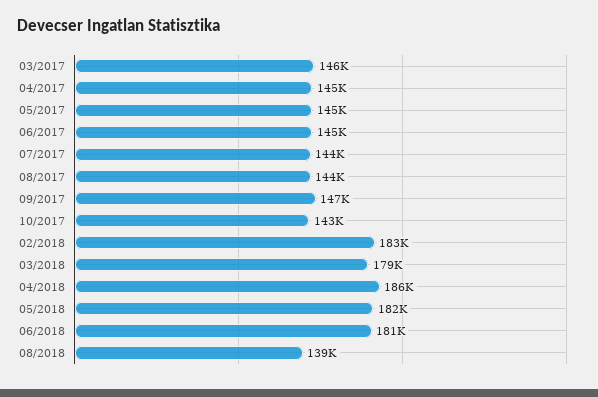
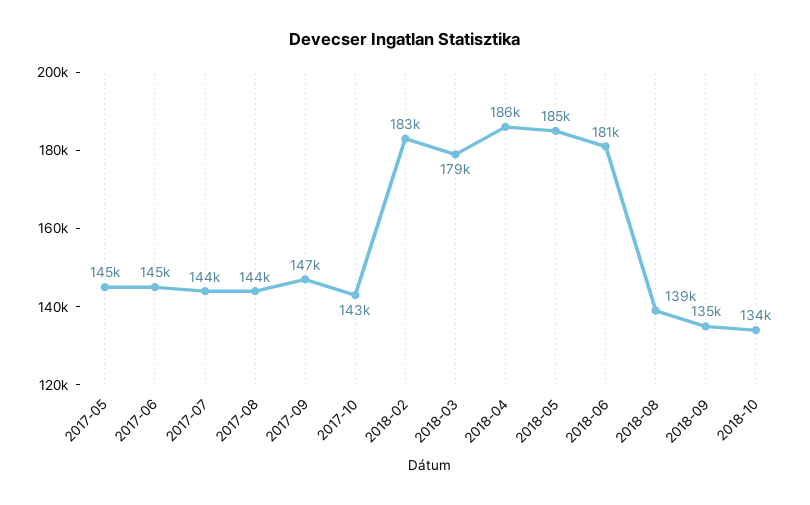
03/2017: 146000 -> none
04/2017: 145000 -> none
05/2018: 182000 -> 185000
2018-09: none -> 135000
2018-10: none -> 134000

